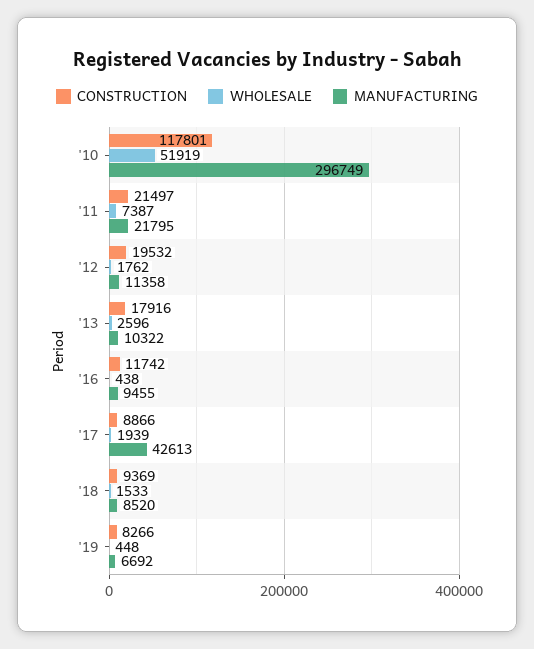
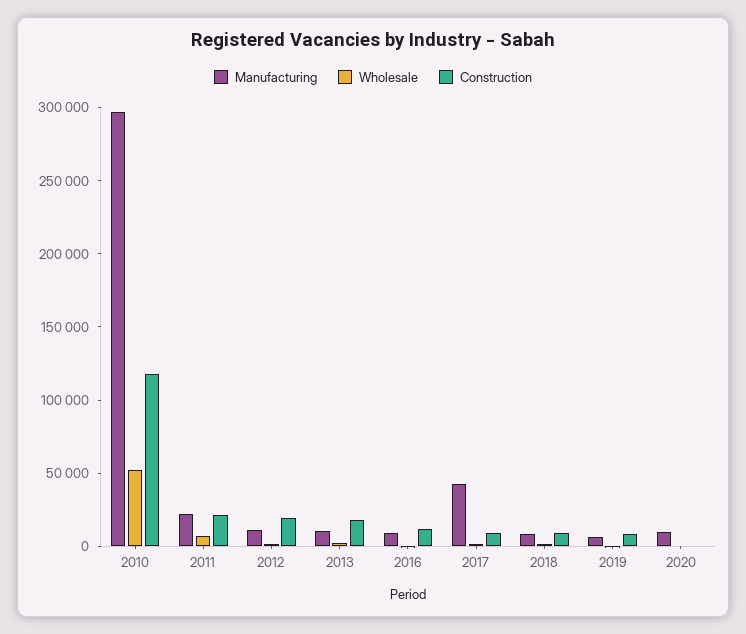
MANUFACTURING, 2020: none -> 10000
WHOLESALE, 2020: none -> 0
CONSTRUCTION, 2020: none -> 0

